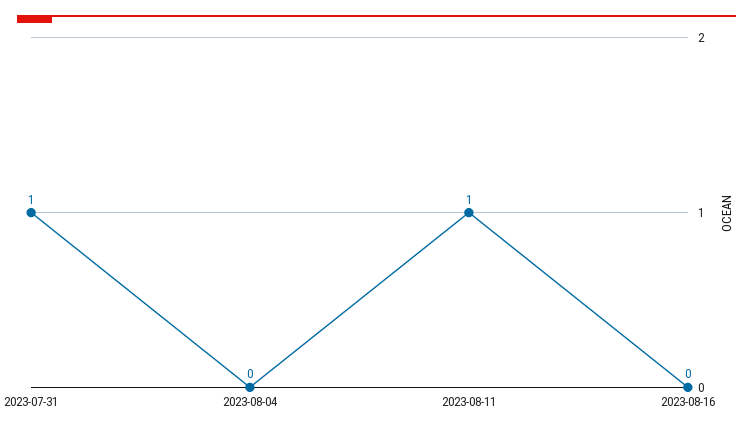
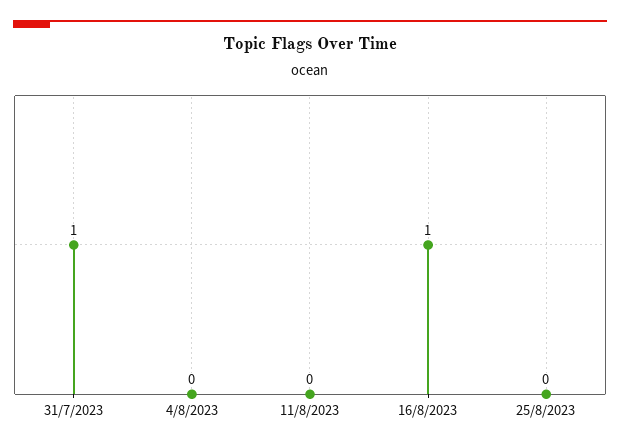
2023-08-11: 1 -> 0
2023-08-16: 0 -> 1
25/8/2023: none -> 0

